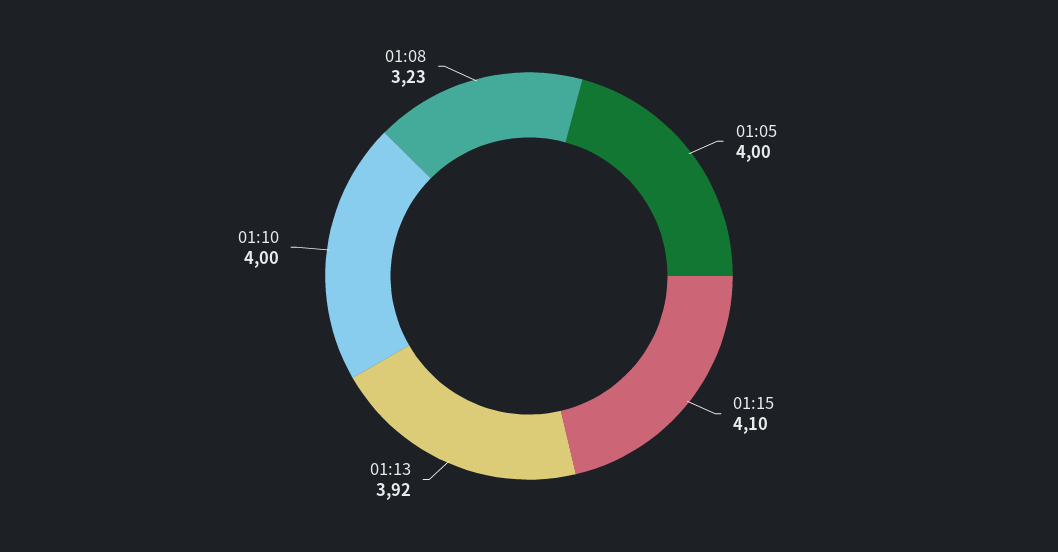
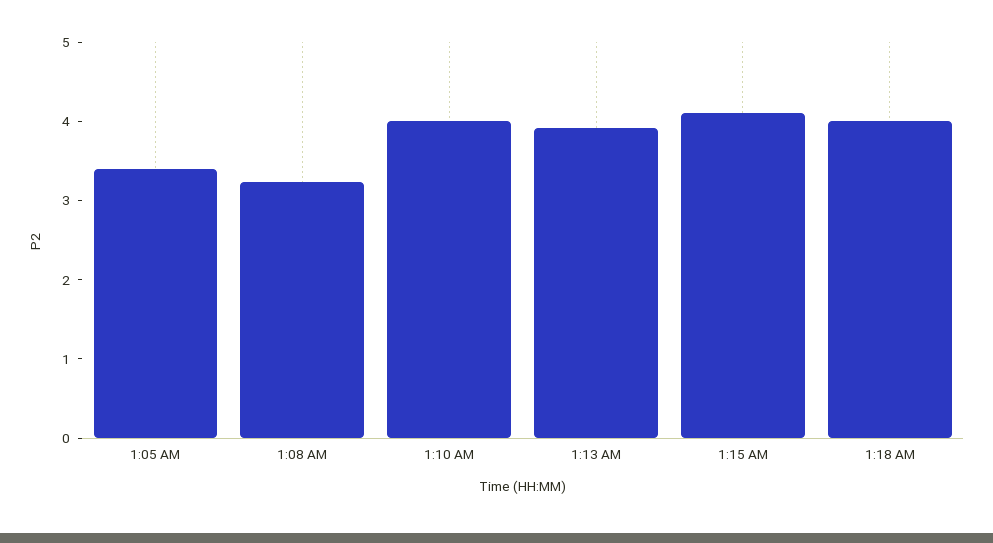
01:05: 4 -> 3.4
1:18 AM: none -> 4

